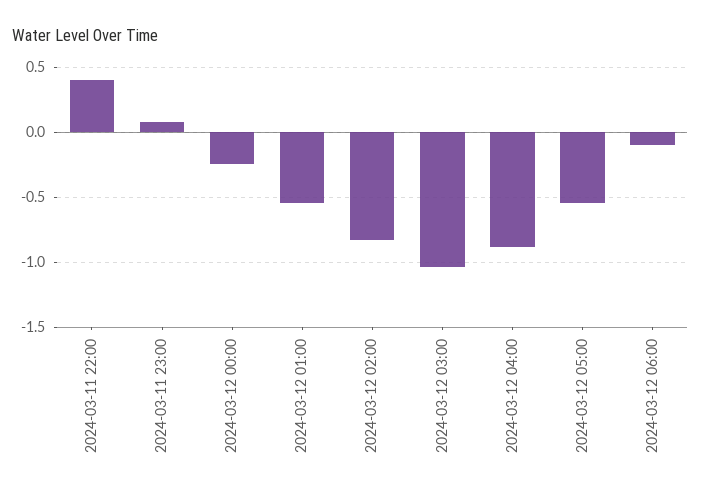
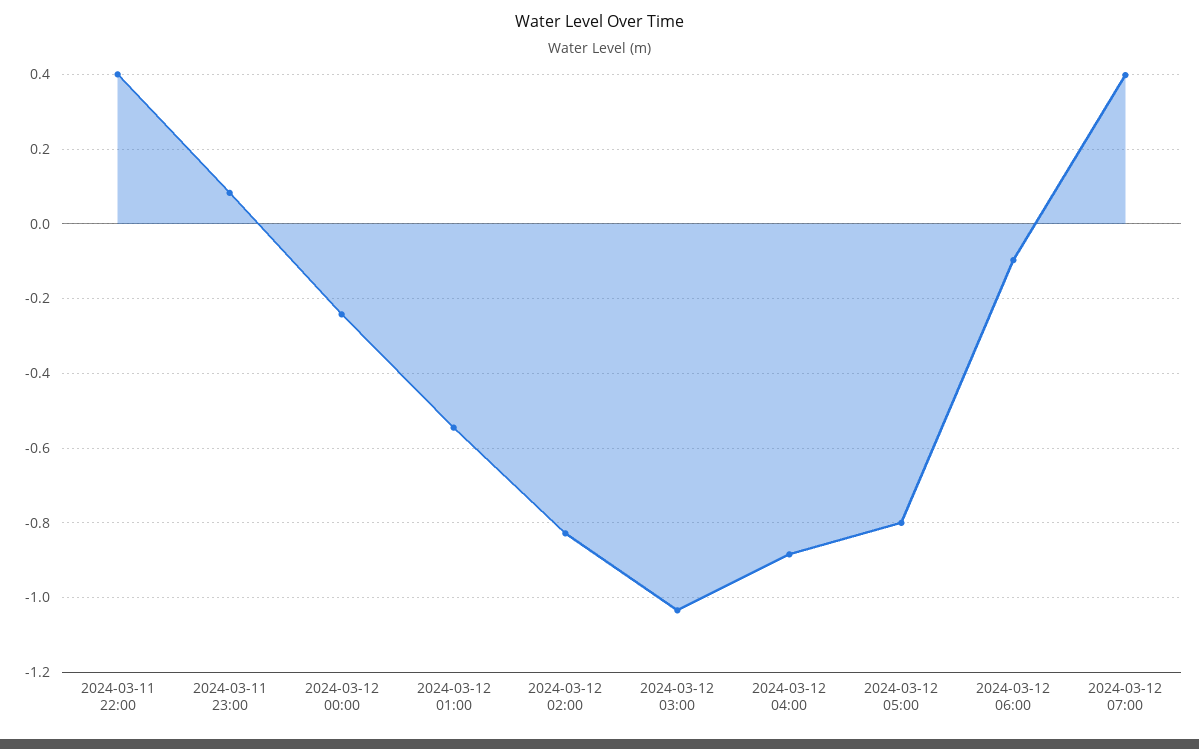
2024-03-12 05:00: -0.55 -> -0.8
2024-03-12 07:00: none -> 0.4

